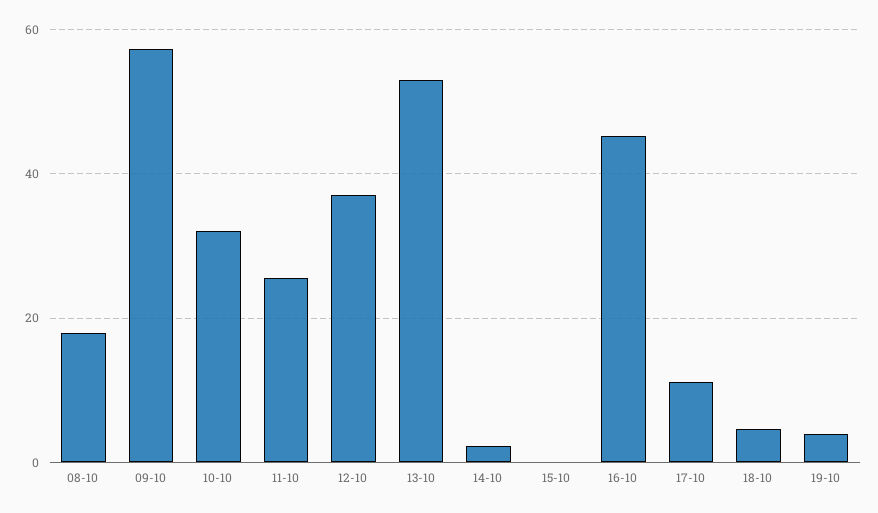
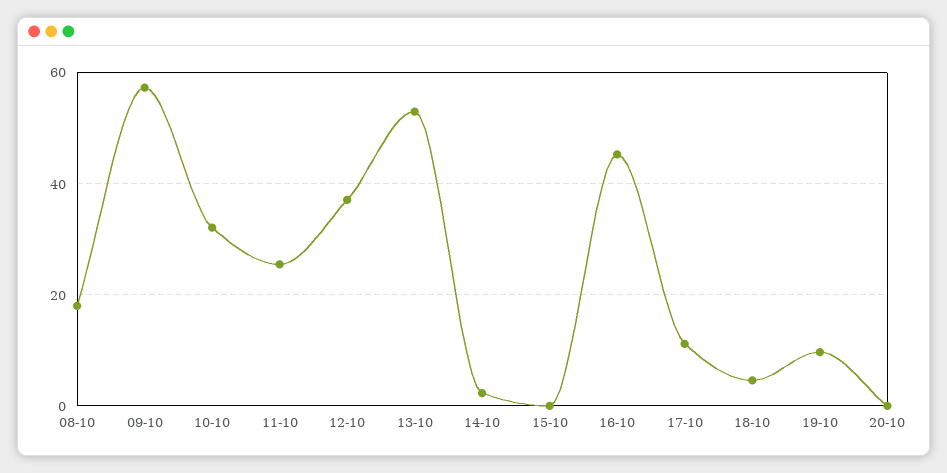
19-10: 4 -> 10
20-10: none -> 0

